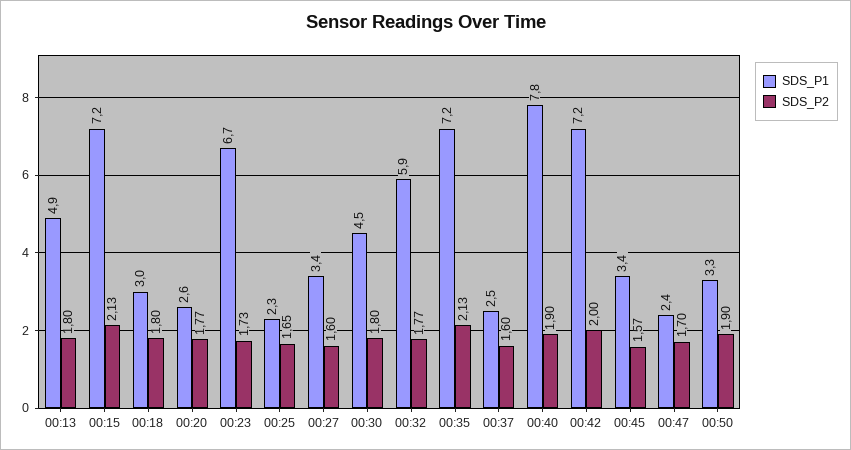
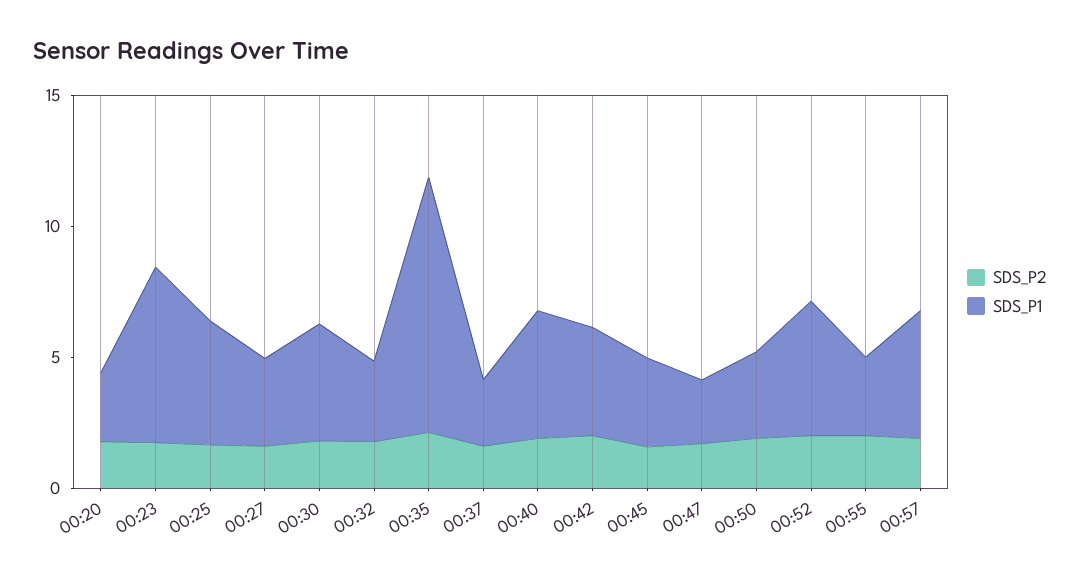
SDS_P1, 00:13: 4.9 -> none
SDS_P2, 00:13: 1.8 -> none
SDS_P1, 00:15: 7.2 -> none
SDS_P2, 00:15: 2.13 -> none
SDS_P1, 00:18: 3 -> none
SDS_P2, 00:18: 1.8 -> none
SDS_P1, 00:25: 2.3 -> 5
SDS_P1, 00:32: 5.9 -> 3
SDS_P1, 00:35: 7.2 -> 10
SDS_P1, 00:40: 7.8 -> 5
SDS_P1, 00:42: 7.2 -> 4
SDS_P2, 00:52: none -> 2
SDS_P1, 00:52: none -> 5
SDS_P2, 00:55: none -> 2
SDS_P1, 00:55: none -> 3
SDS_P2, 00:57: none -> 2
SDS_P1, 00:57: none -> 5

